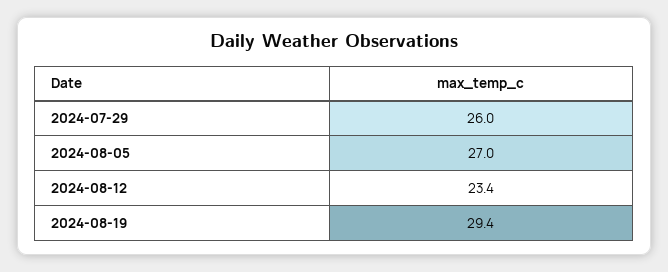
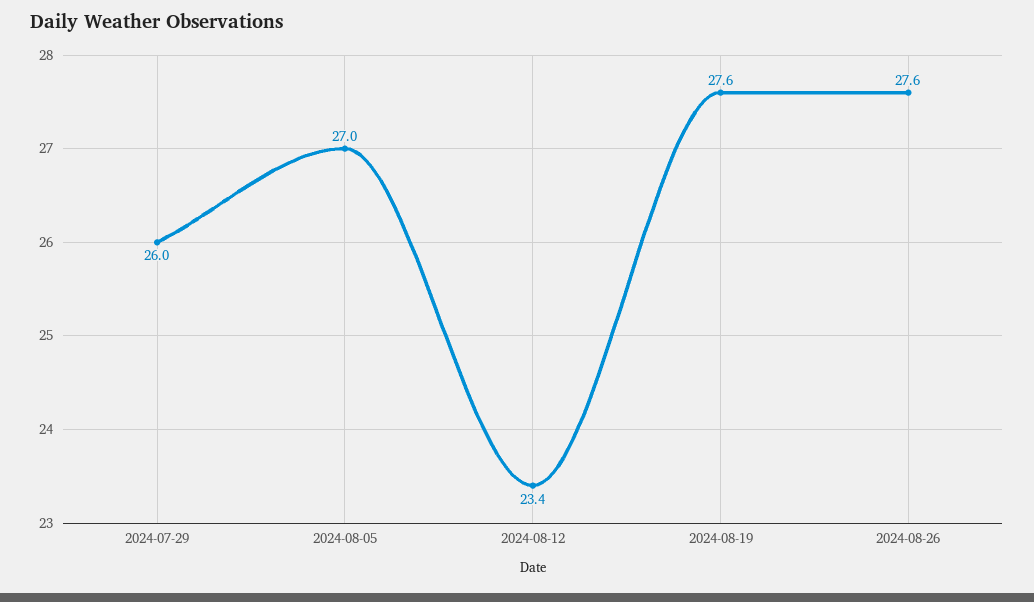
2024-08-19: 29.4 -> 27.6
2024-08-26: none -> 27.6

